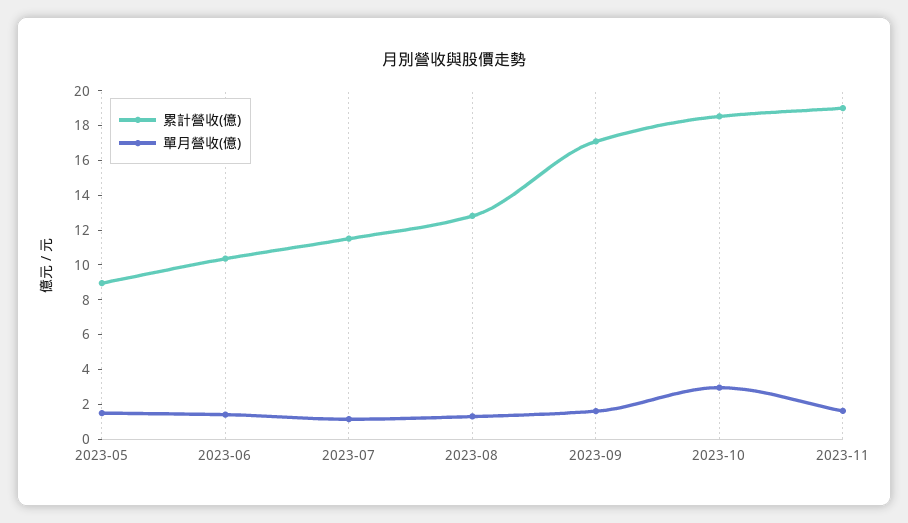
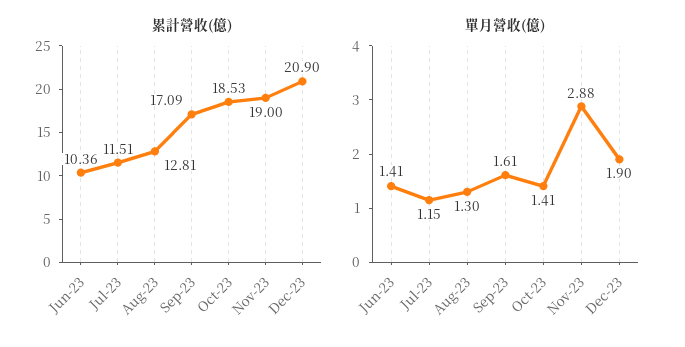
累計營收(億), 2023-05: 9 -> none
單月營收(億), 2023-05: 1.5 -> none
單月營收(億), 2023-10: 3 -> 1.41
單月營收(億), 2023-11: 1.5 -> 2.88
累計營收(億), Dec-23: none -> 20.9
單月營收(億), Dec-23: none -> 1.9

